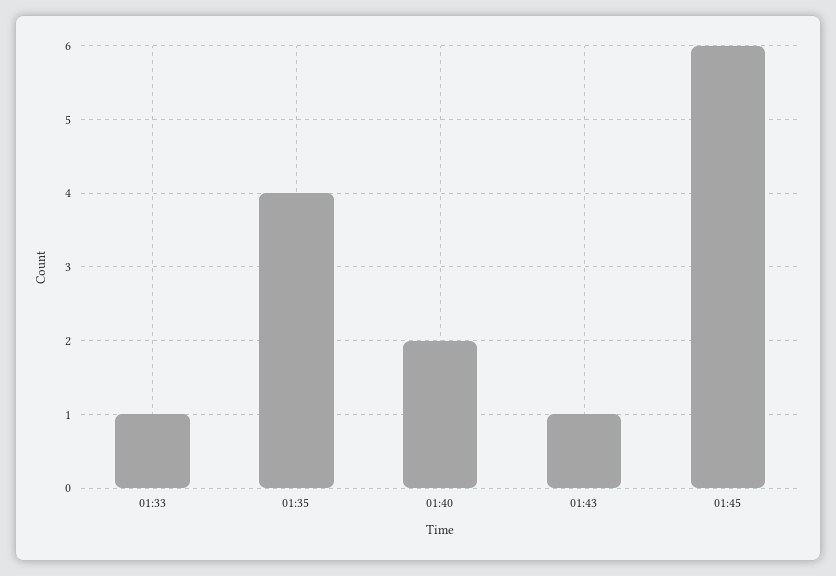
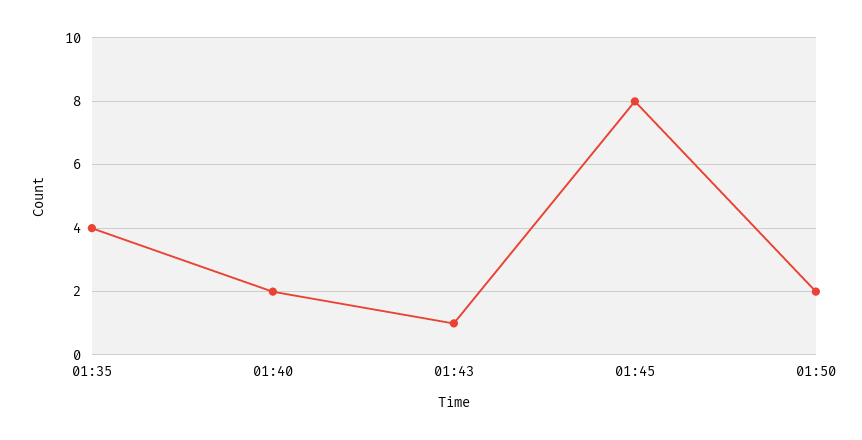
01:33: 1 -> none
01:45: 6 -> 8
01:50: none -> 2

